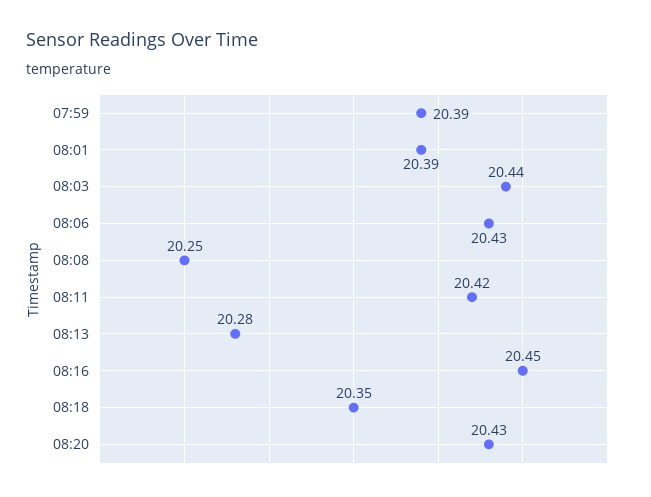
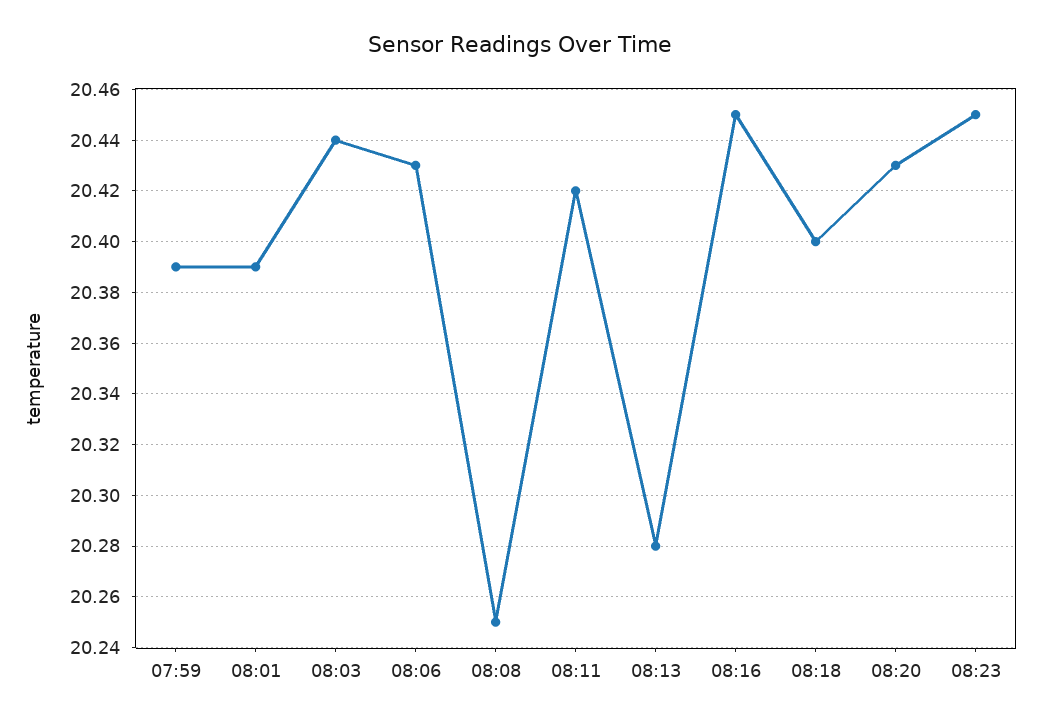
08:18: 20.35 -> 20.4
08:23: none -> 20.45

